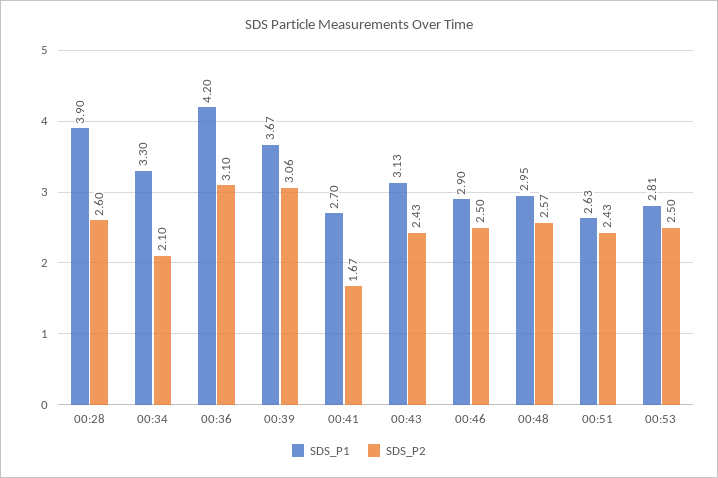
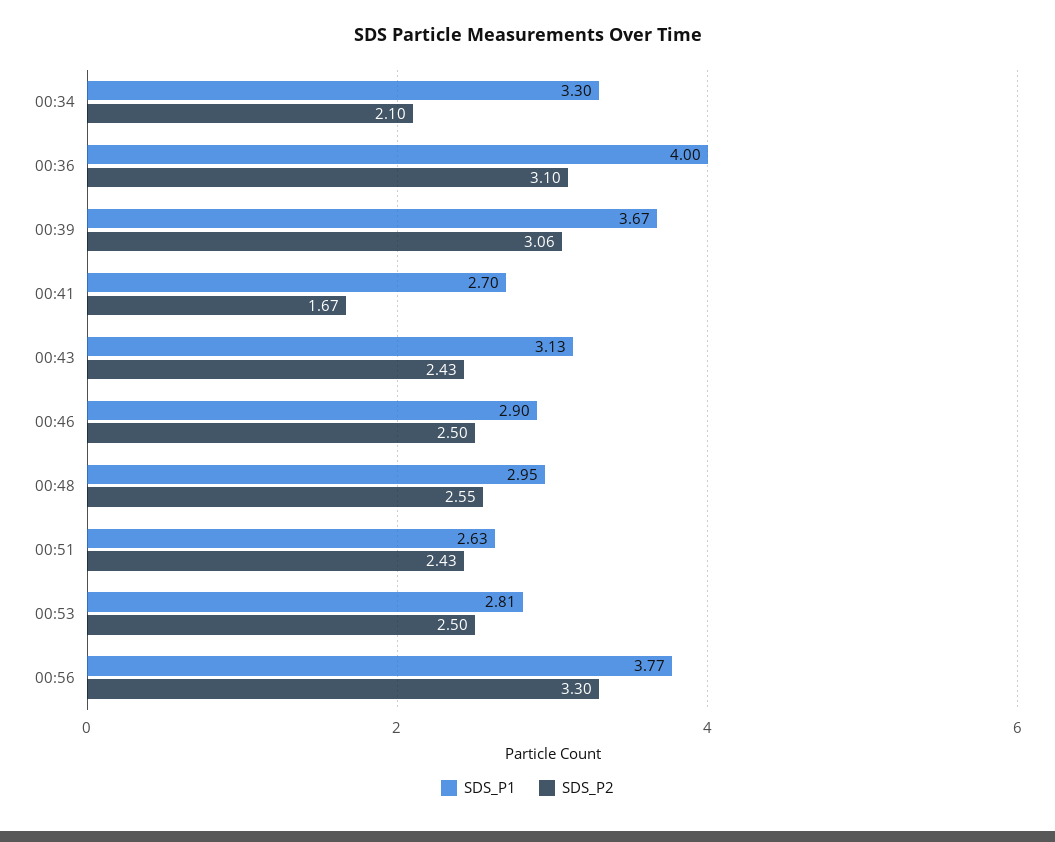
SDS_P1, 00:28: 3.9 -> none
SDS_P2, 00:28: 2.6 -> none
SDS_P1, 00:36: 4.2 -> 4
SDS_P2, 00:48: 2.57 -> 2.55
SDS_P1, 00:56: none -> 3.77
SDS_P2, 00:56: none -> 3.3

